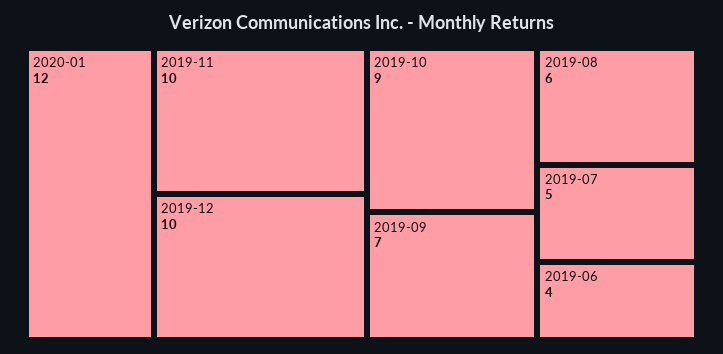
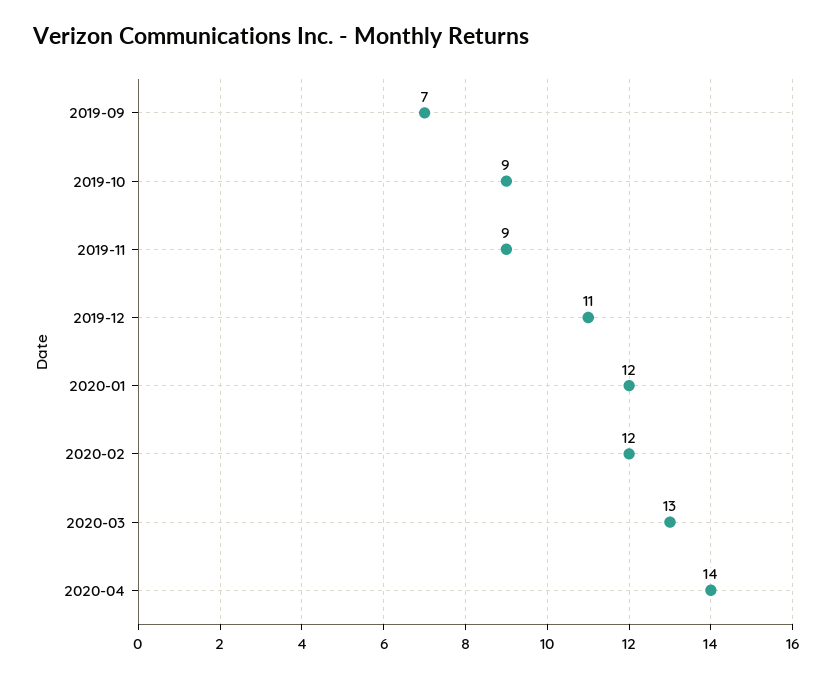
2019-11: 10 -> 9
2019-12: 10 -> 11
2019-08: 6 -> none
2019-07: 5 -> none
2019-06: 4 -> none
2020-02: none -> 12
2020-03: none -> 13
2020-04: none -> 14

